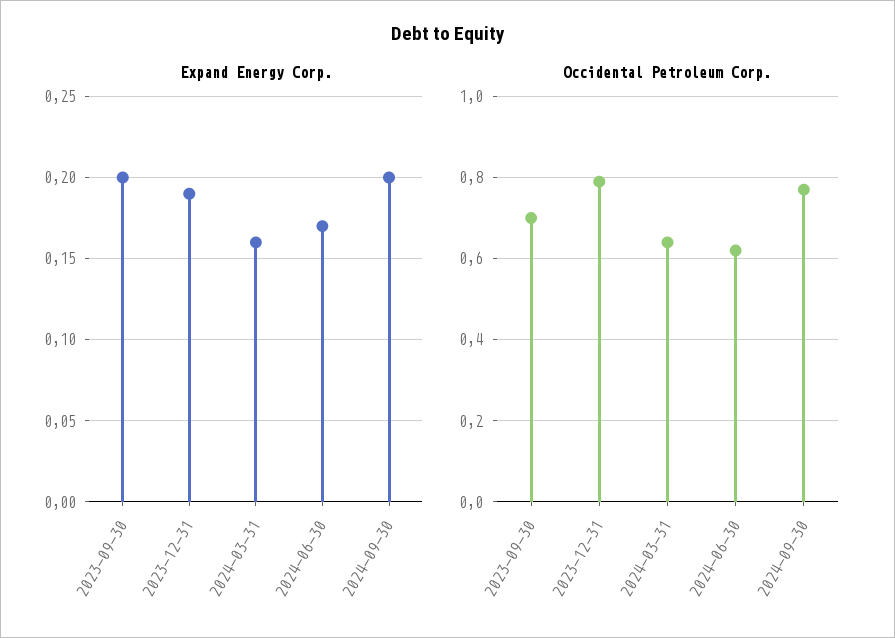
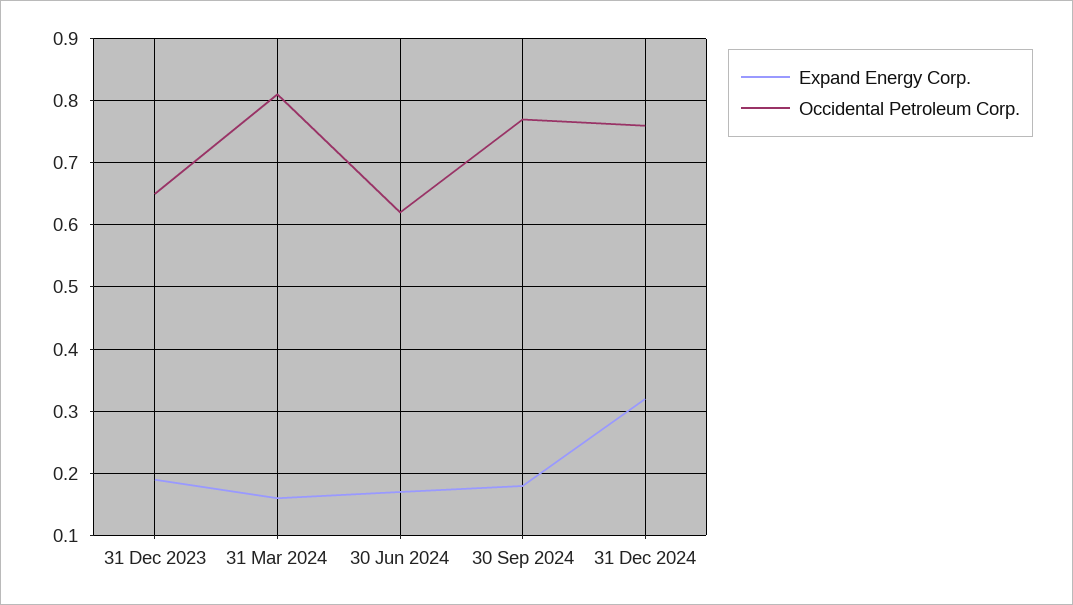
Expand Energy Corp., 2023-09-30: 0.2 -> none
Expand Energy Corp., 2024-09-30: 0.2 -> 0.18
Occidental Petroleum Corp., 2023-09-30: 0.7 -> none
Occidental Petroleum Corp., 2023-12-31: 0.8 -> 0.65
Occidental Petroleum Corp., 2024-03-31: 0.65 -> 0.81
Expand Energy Corp., 31 Dec 2024: none -> 0.32
Occidental Petroleum Corp., 31 Dec 2024: none -> 0.76

